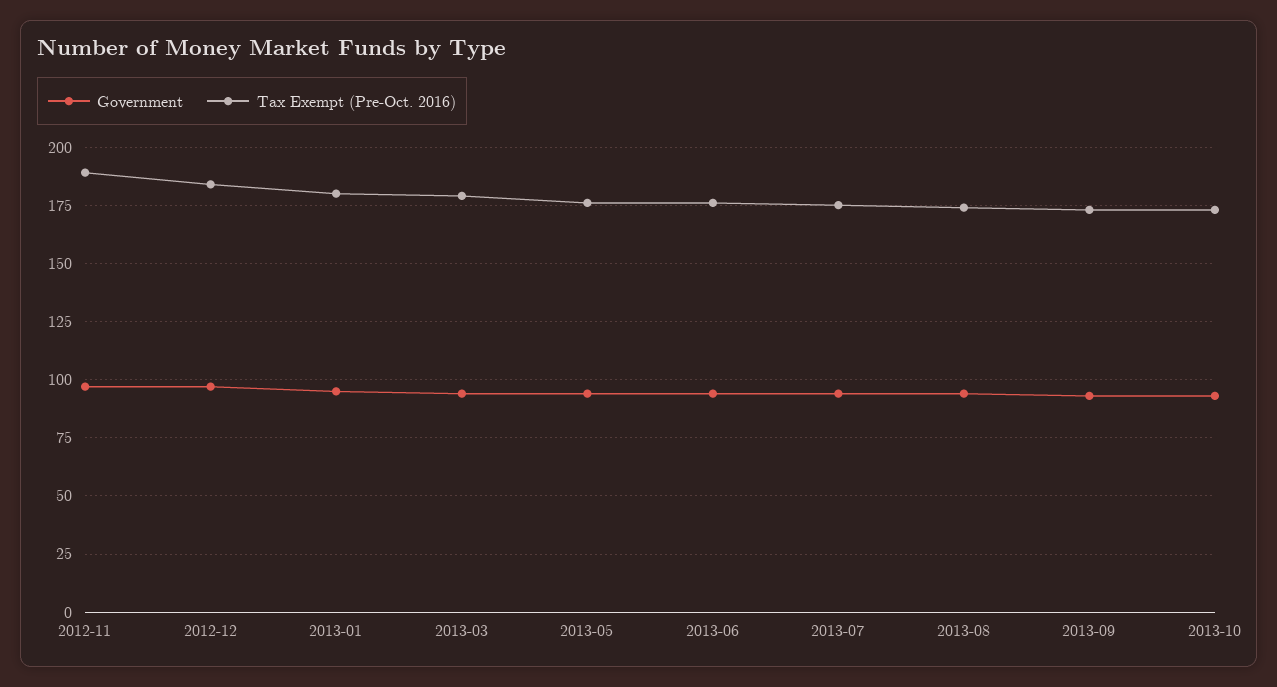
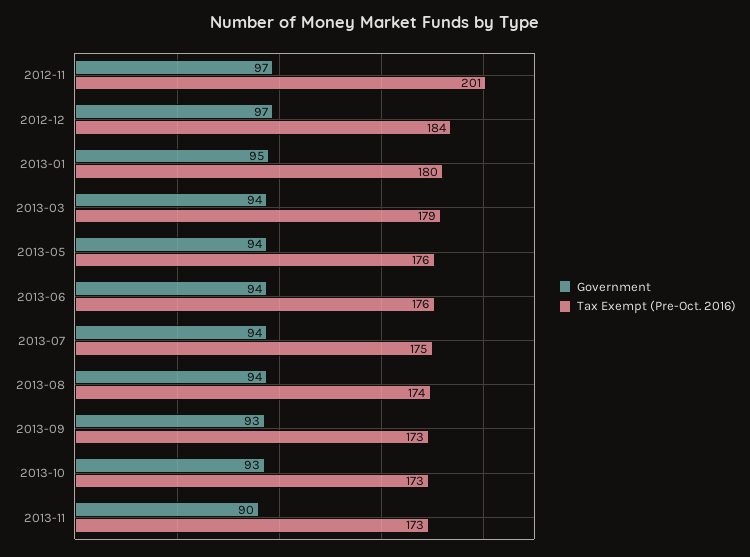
Tax Exempt (Pre-Oct. 2016), 2012-11: 190 -> 201
Government, 2013-11: none -> 90
Tax Exempt (Pre-Oct. 2016), 2013-11: none -> 173

